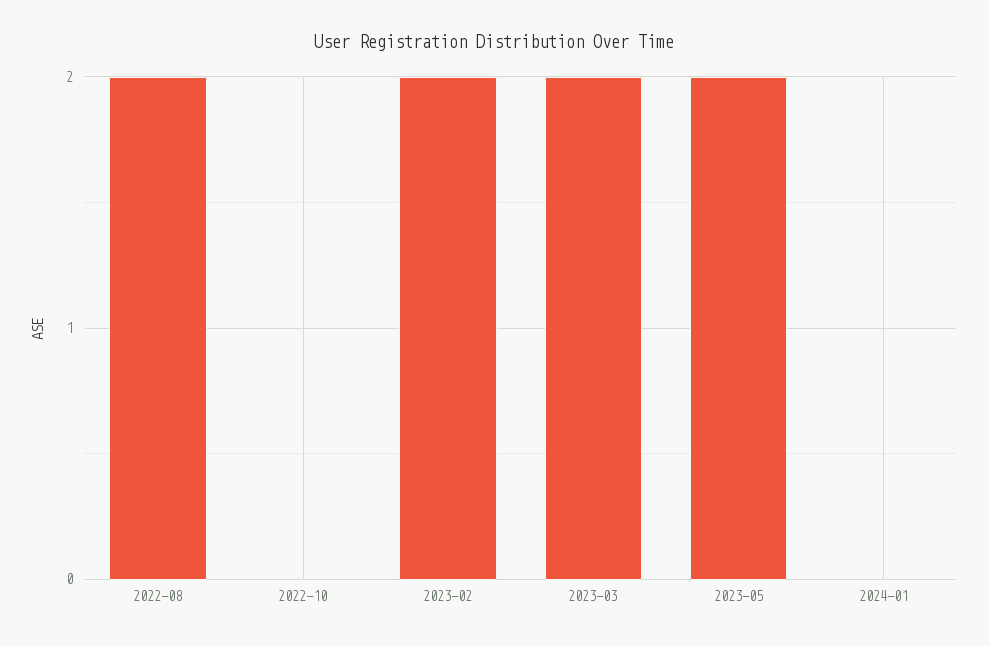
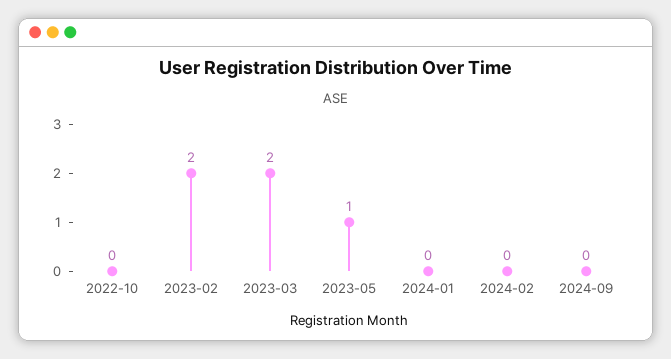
2022-08: 2 -> none
2023-05: 2 -> 1
2024-02: none -> 0
2024-09: none -> 0

